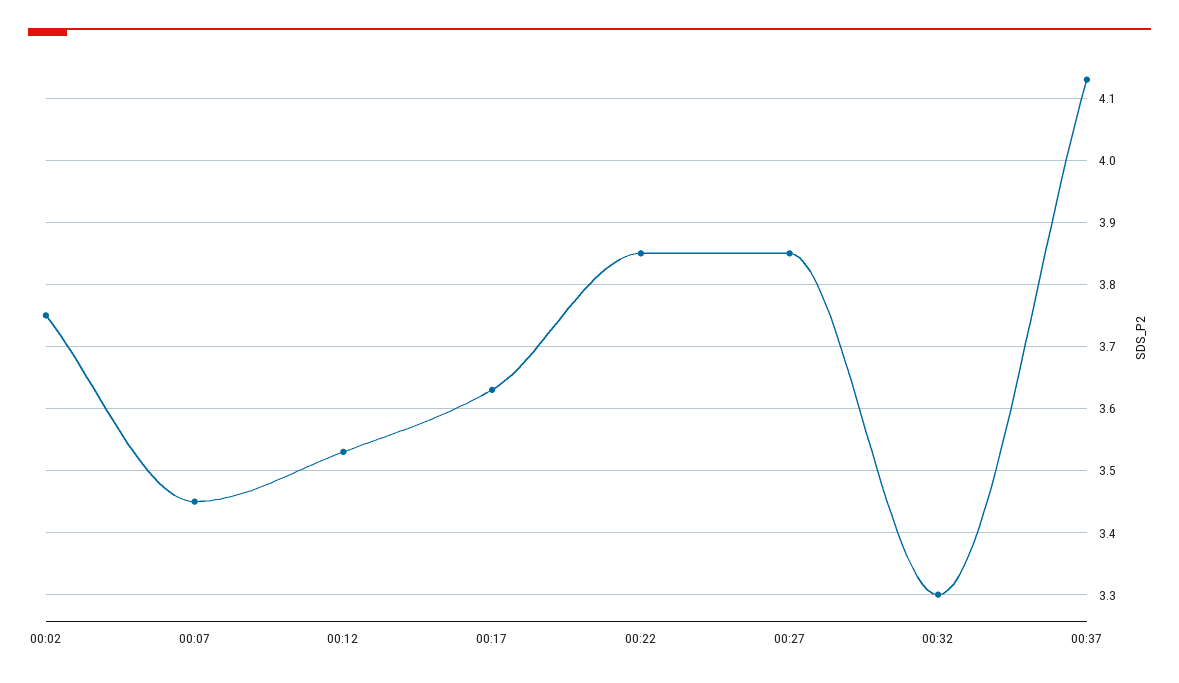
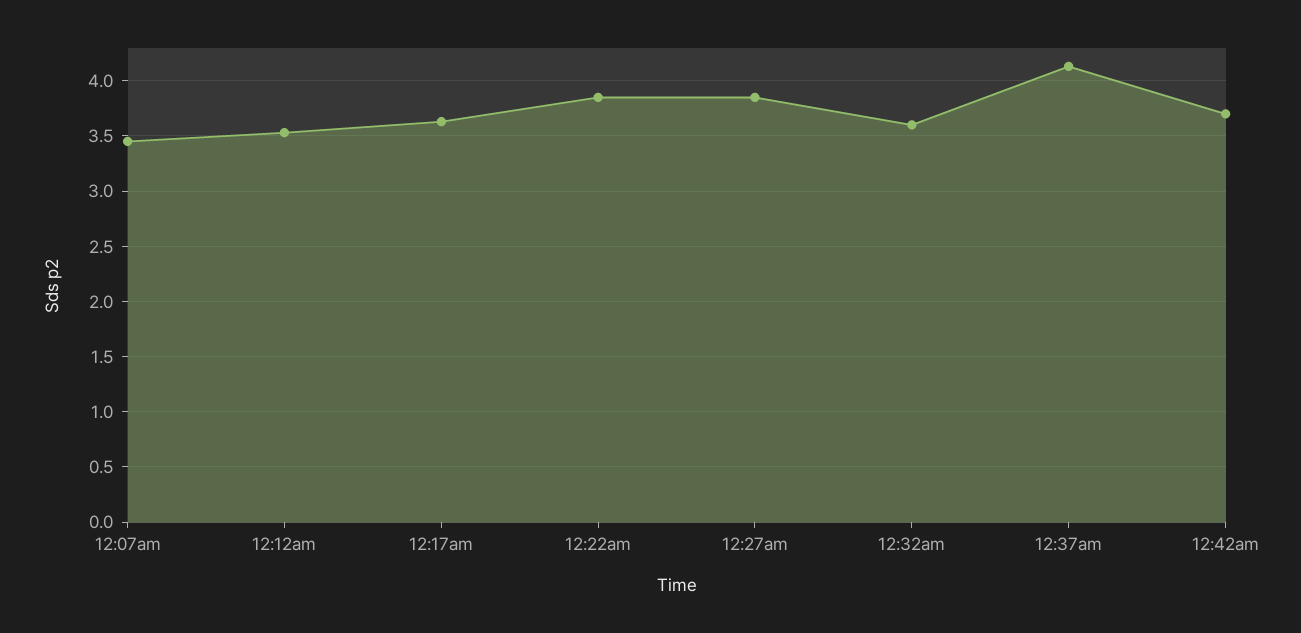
00:02: 3.75 -> none
00:32: 3.3 -> 3.6
12:42am: none -> 3.7

